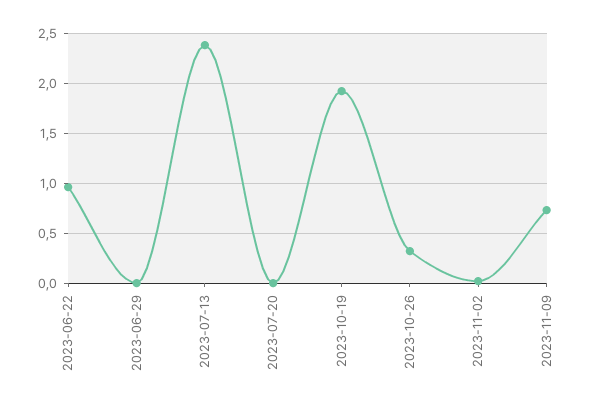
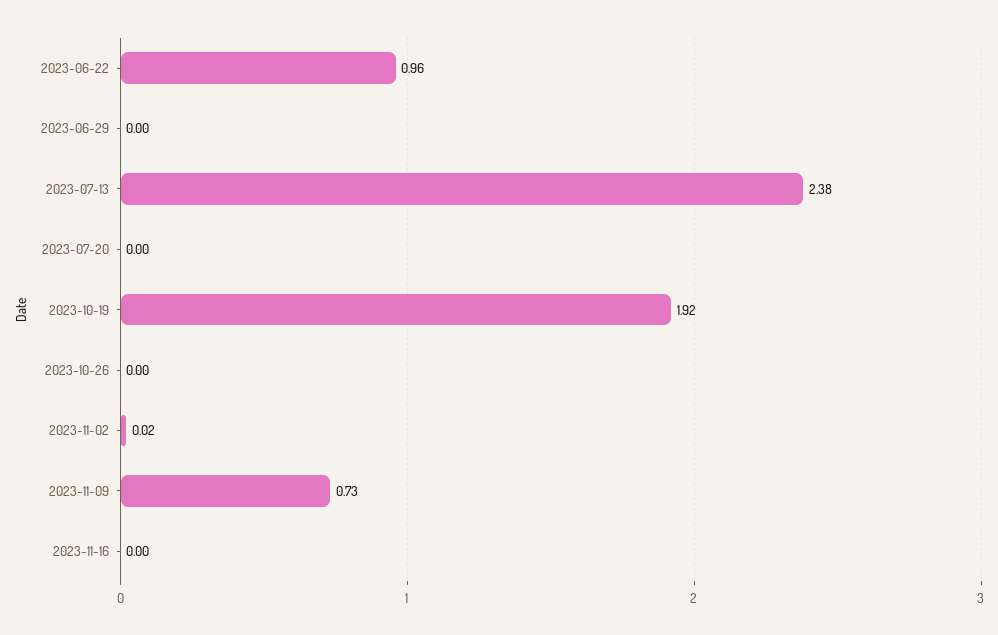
2023-10-26: 0.3 -> 0
2023-11-16: none -> 0

